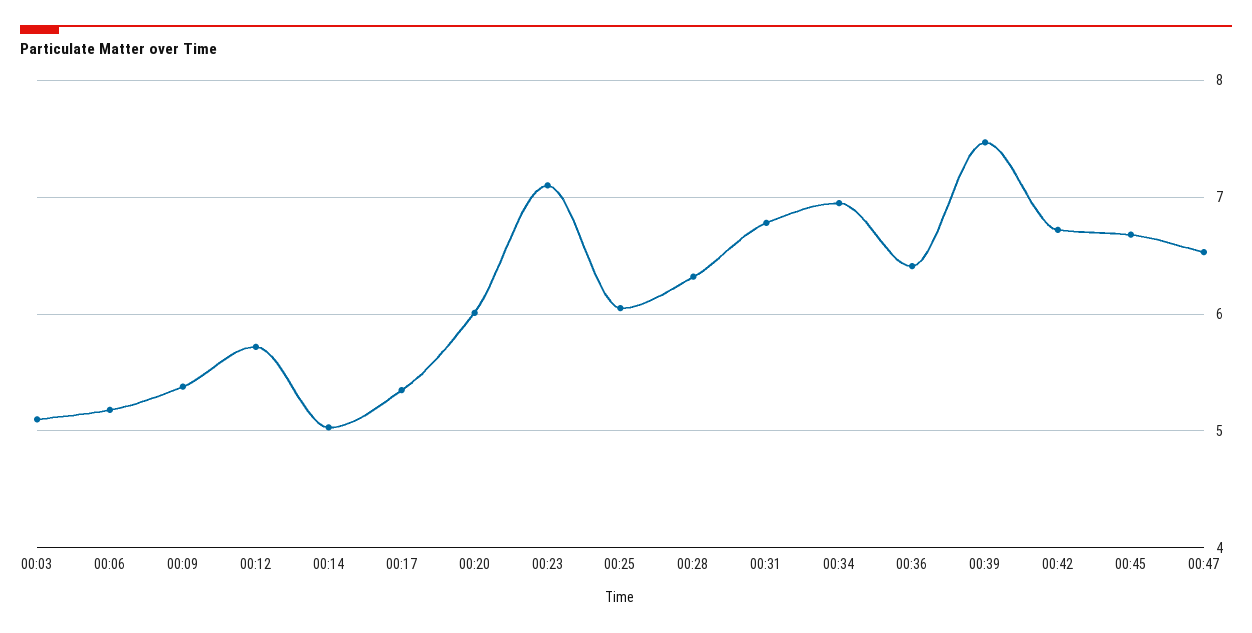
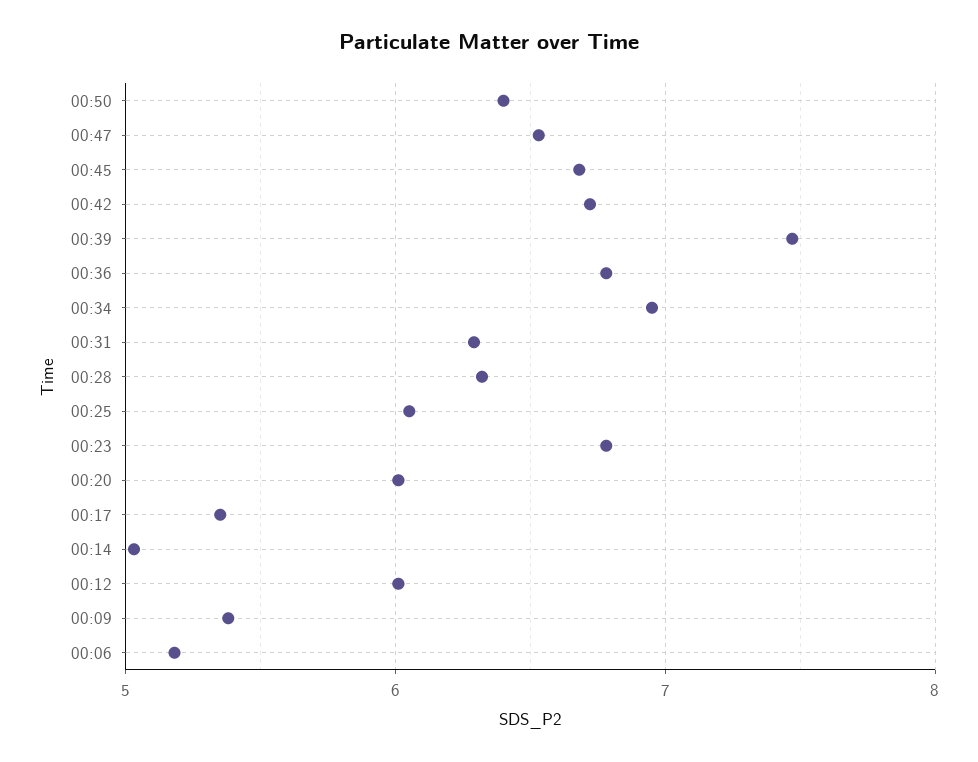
00:03: 5.1 -> none
00:12: 5.7 -> 6
00:23: 7.1 -> 6.8
00:31: 6.8 -> 6.3
00:36: 6.4 -> 6.8
00:50: none -> 6.4

